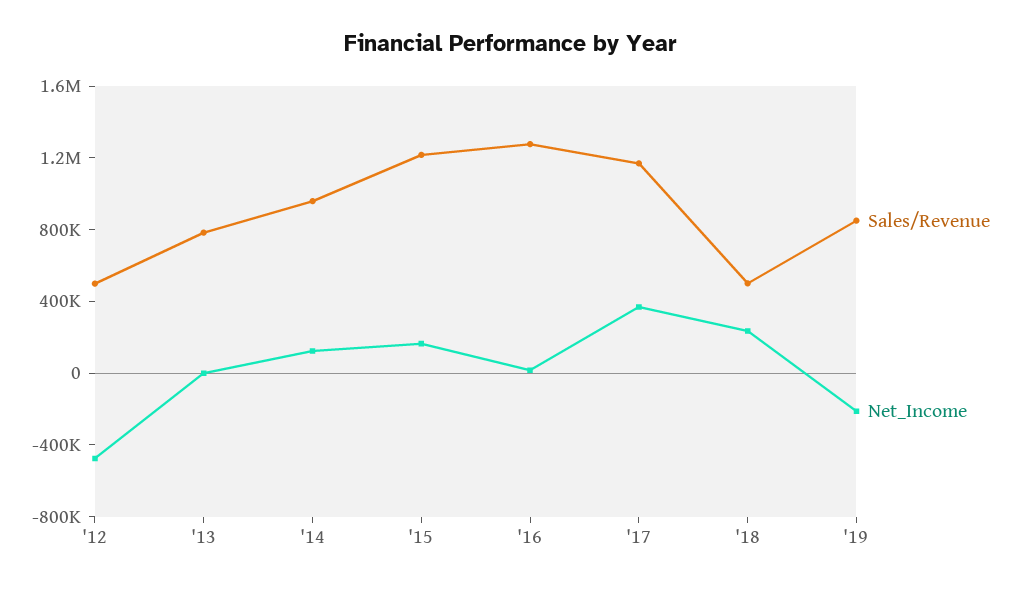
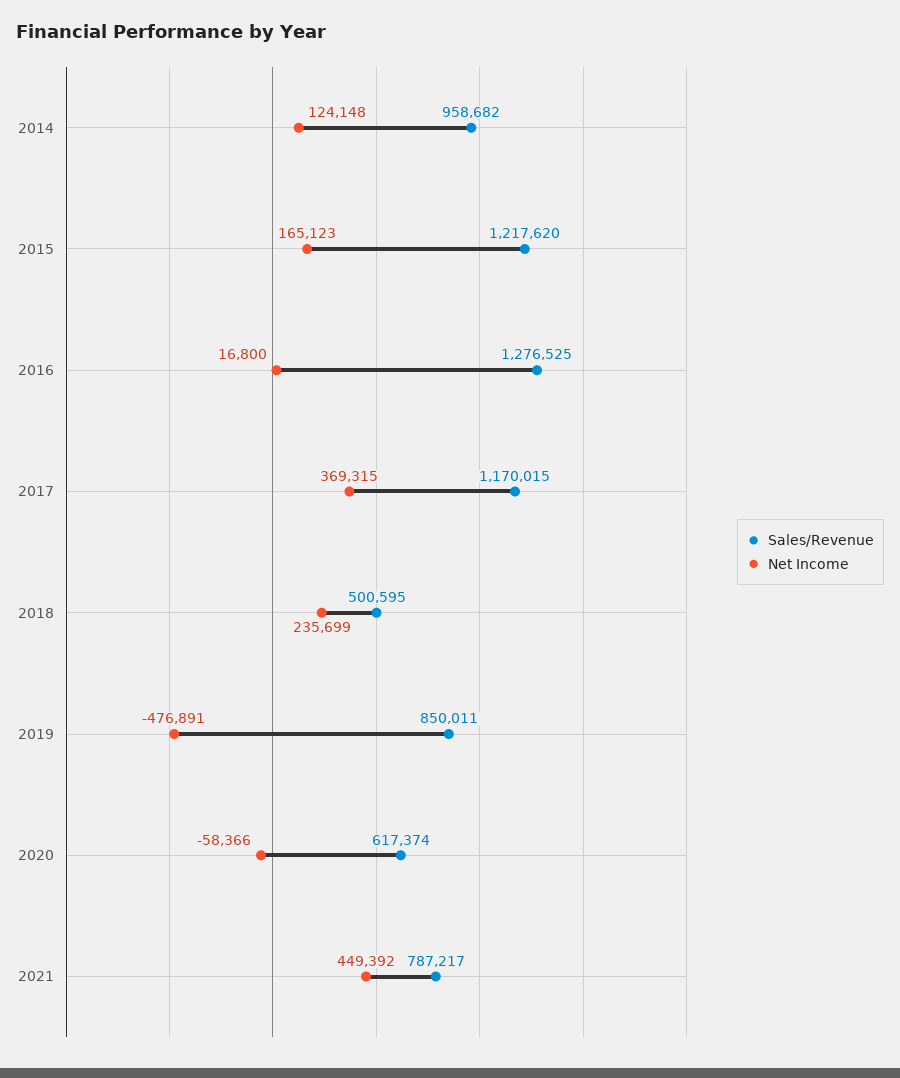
Sales/Revenue, '12: 500000 -> none
Net_Income, '12: -500000 -> none
Sales/Revenue, '13: 800000 -> none
Net_Income, '13: 0 -> none
Net_Income, '19: -200000 -> -476891
Sales/Revenue, 2020: none -> 617374
Net_Income, 2020: none -> -58366
Sales/Revenue, 2021: none -> 787217
Net_Income, 2021: none -> 449392

